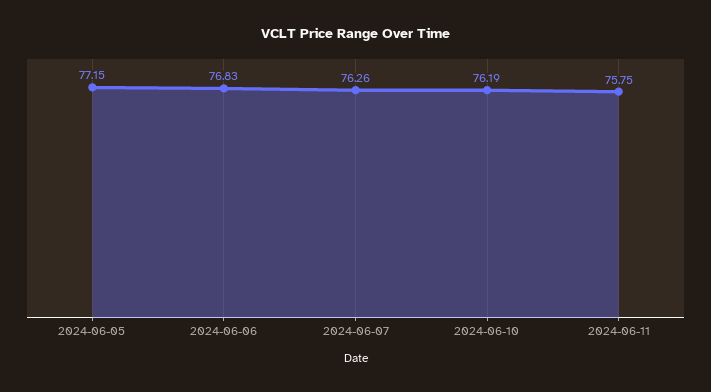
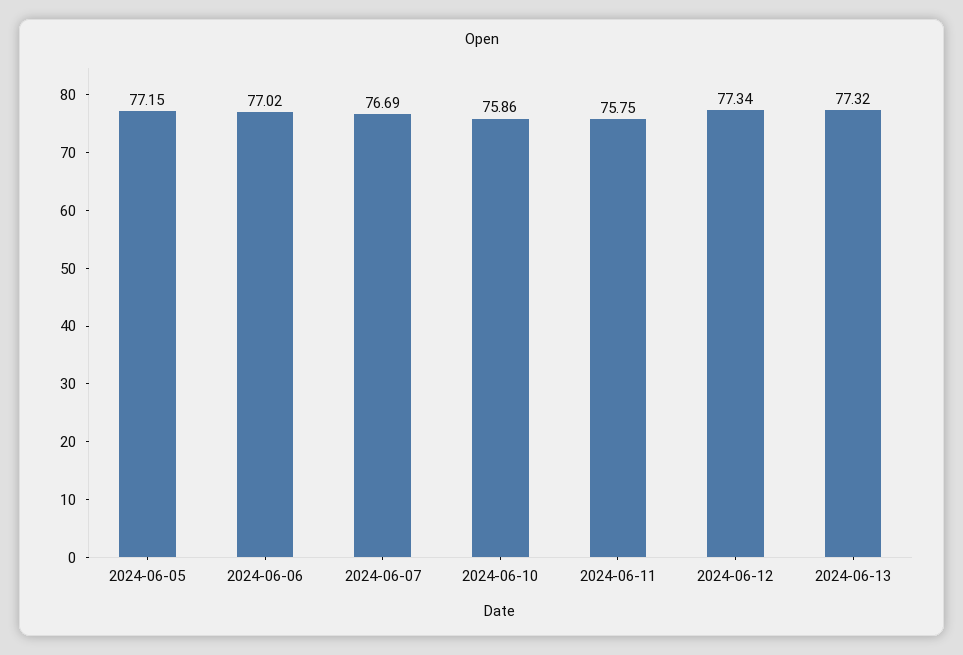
2024-06-06: 76.83 -> 77.02
2024-06-07: 76.26 -> 76.69
2024-06-10: 76.19 -> 75.86
2024-06-12: none -> 77.34
2024-06-13: none -> 77.32

